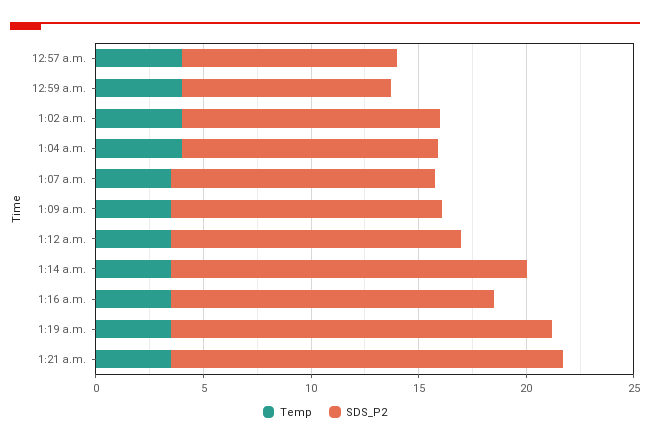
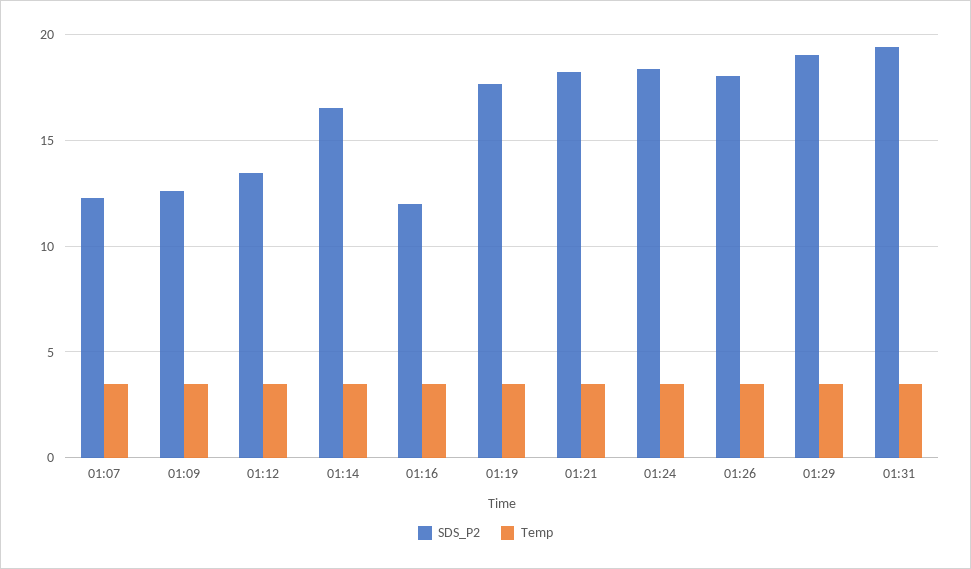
Temp, 12:57 a.m.: 4 -> none
SDS_P2, 12:57 a.m.: 10 -> none
Temp, 12:59 a.m.: 4 -> none
SDS_P2, 12:59 a.m.: 10 -> none
Temp, 1:02 a.m.: 4 -> none
SDS_P2, 1:02 a.m.: 12 -> none
Temp, 1:04 a.m.: 4 -> none
SDS_P2, 1:04 a.m.: 12 -> none
SDS_P2, 1:16 a.m.: 15 -> 12
SDS_P2, 01:24: none -> 18.5
Temp, 01:24: none -> 3.5
SDS_P2, 01:26: none -> 18
Temp, 01:26: none -> 3.5
SDS_P2, 01:29: none -> 19
Temp, 01:29: none -> 3.5
SDS_P2, 01:31: none -> 19.5
Temp, 01:31: none -> 3.5

